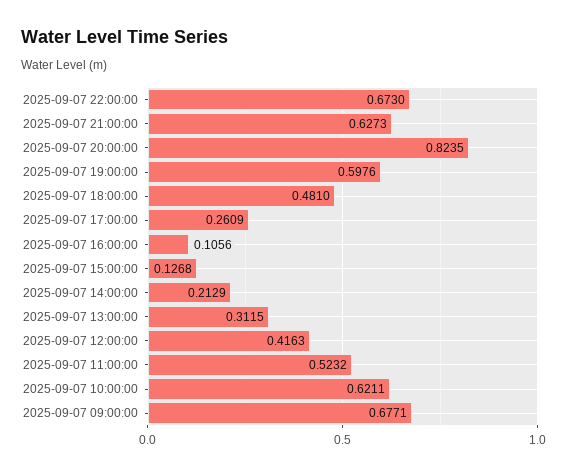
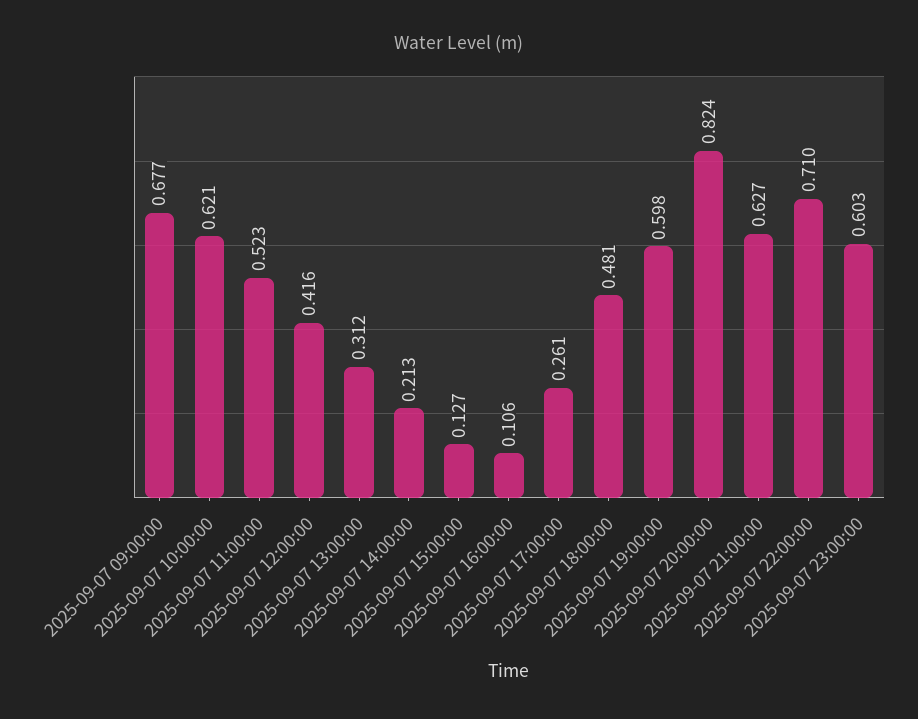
2025-09-07 22:00:00: 0.673 -> 0.71
2025-09-07 23:00:00: none -> 0.603

